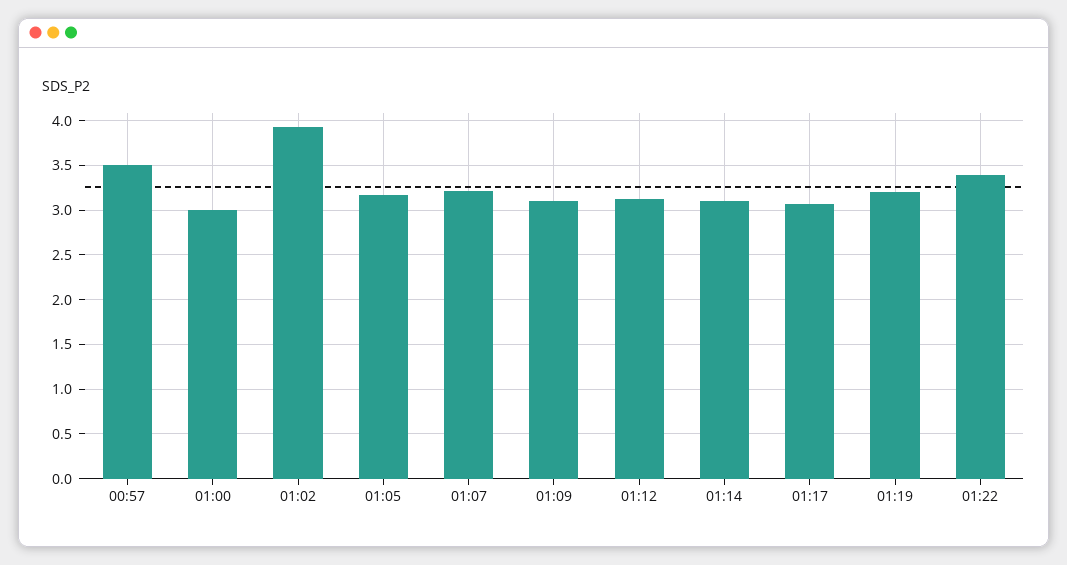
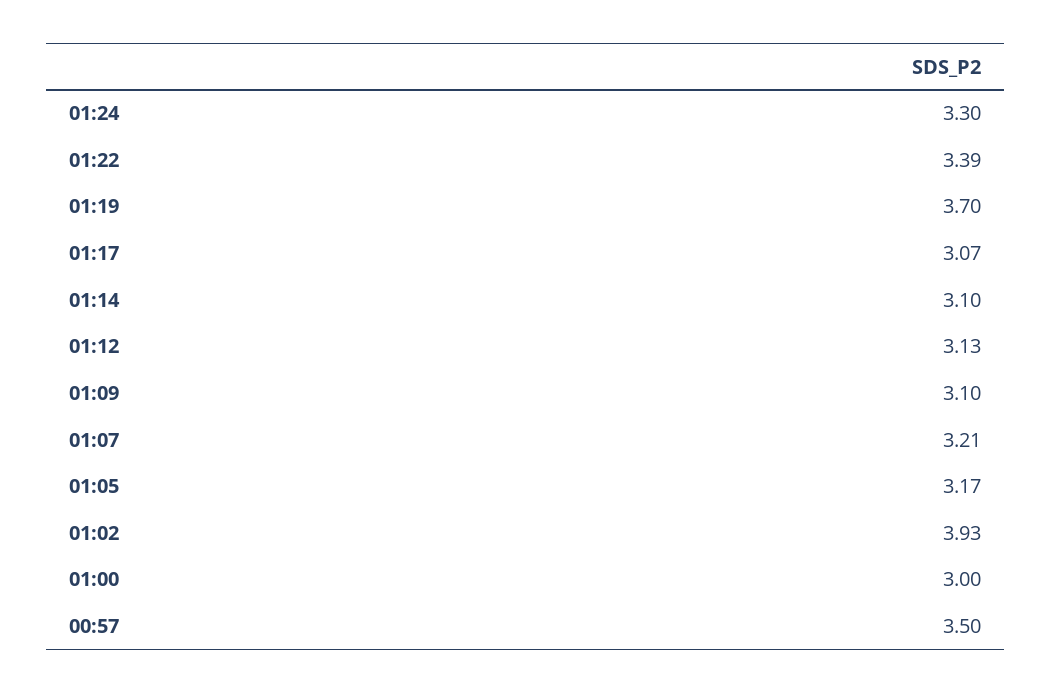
01:19: 3.2 -> 3.7
01:24: none -> 3.3

